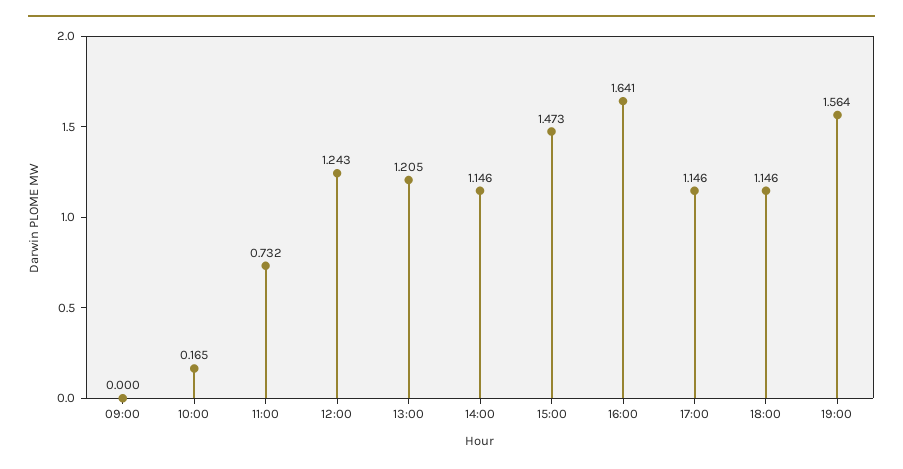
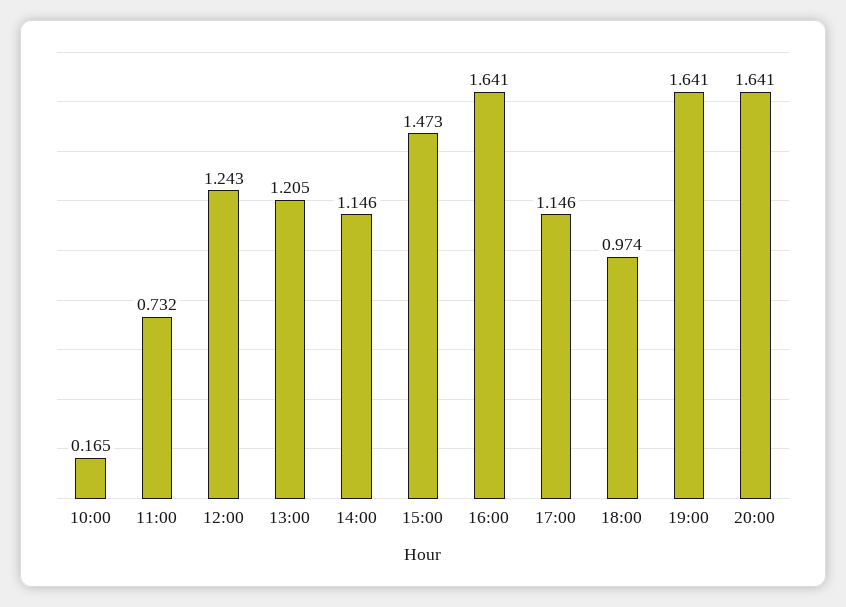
09:00: 0 -> none
18:00: 1.146 -> 0.974
19:00: 1.564 -> 1.641
20:00: none -> 1.641

